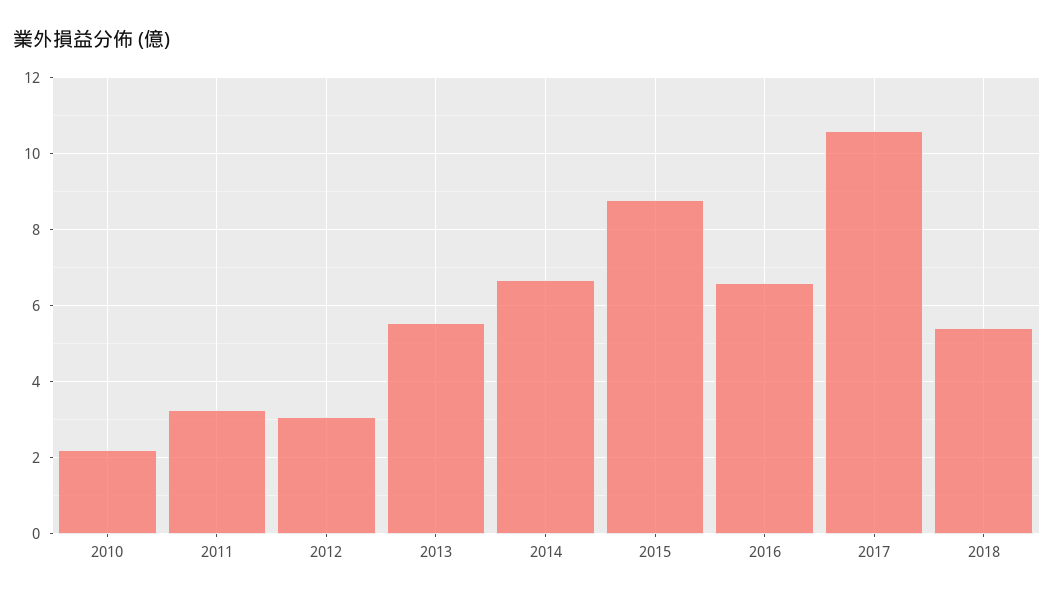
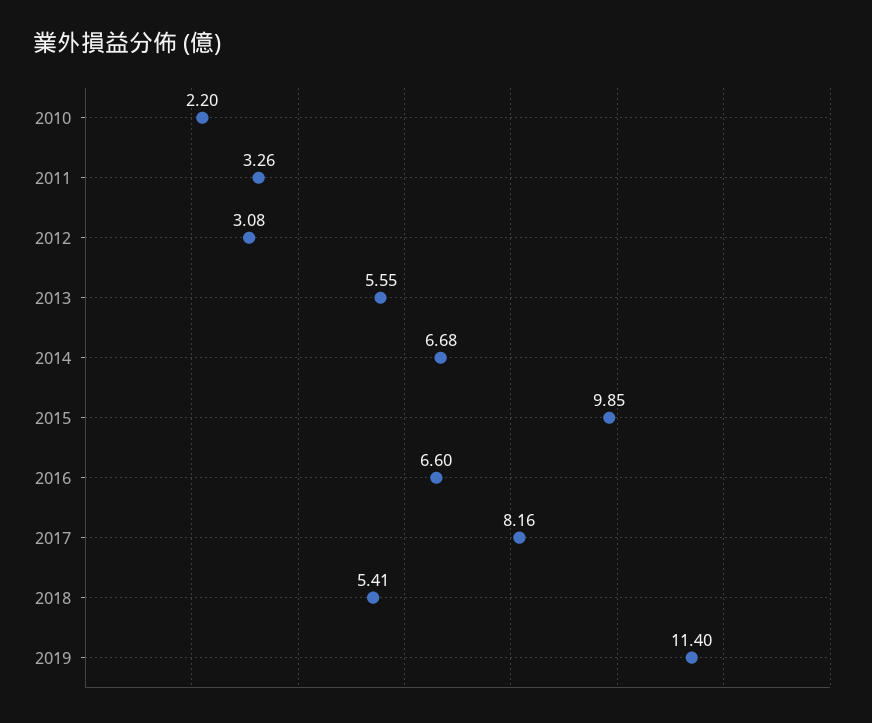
2015: 8.8 -> 9.85
2017: 10.6 -> 8.16
2019: none -> 11.4

